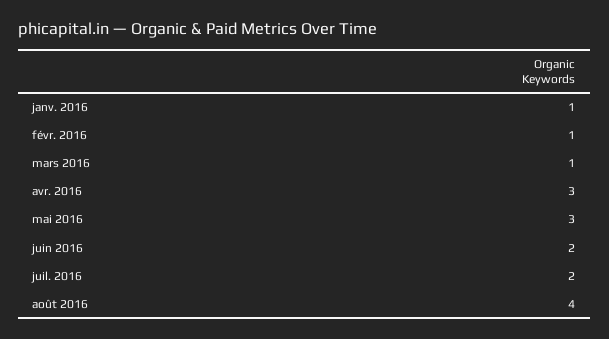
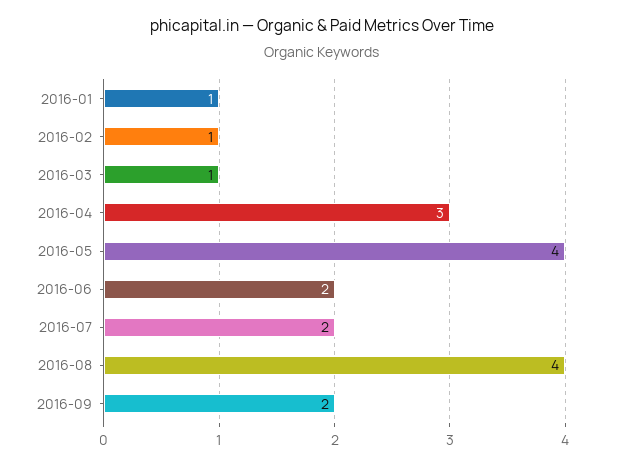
mai 2016: 3 -> 4
2016-09: none -> 2

